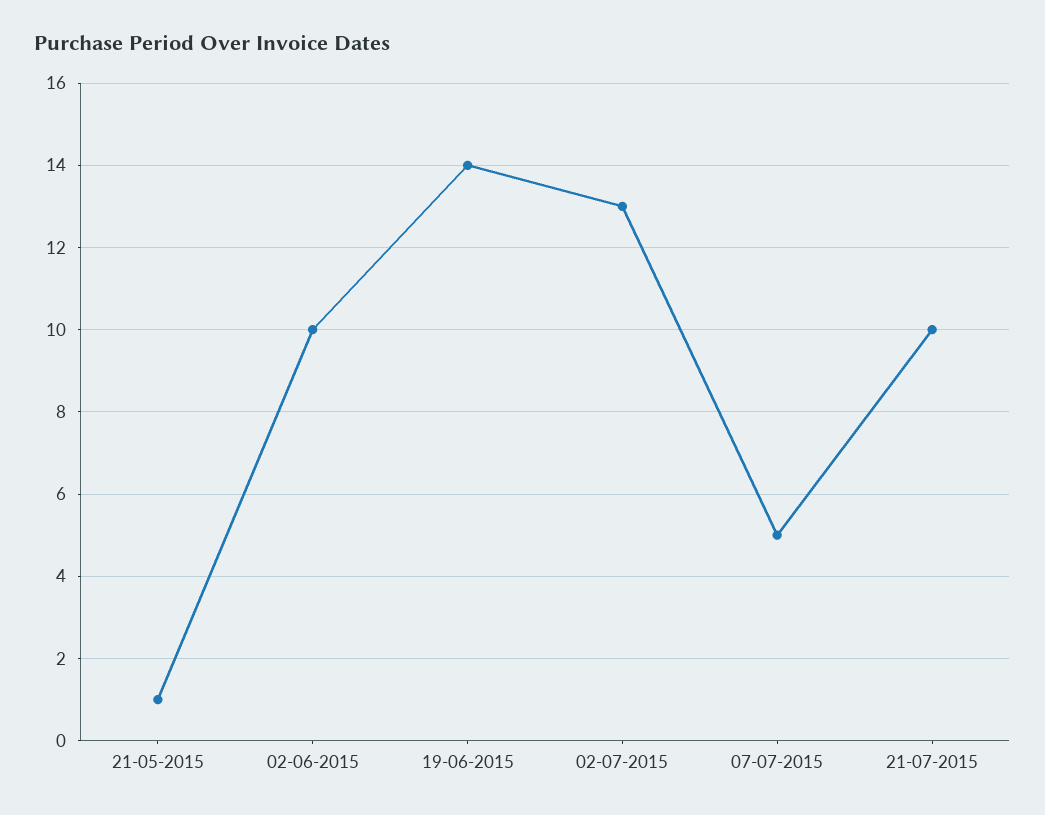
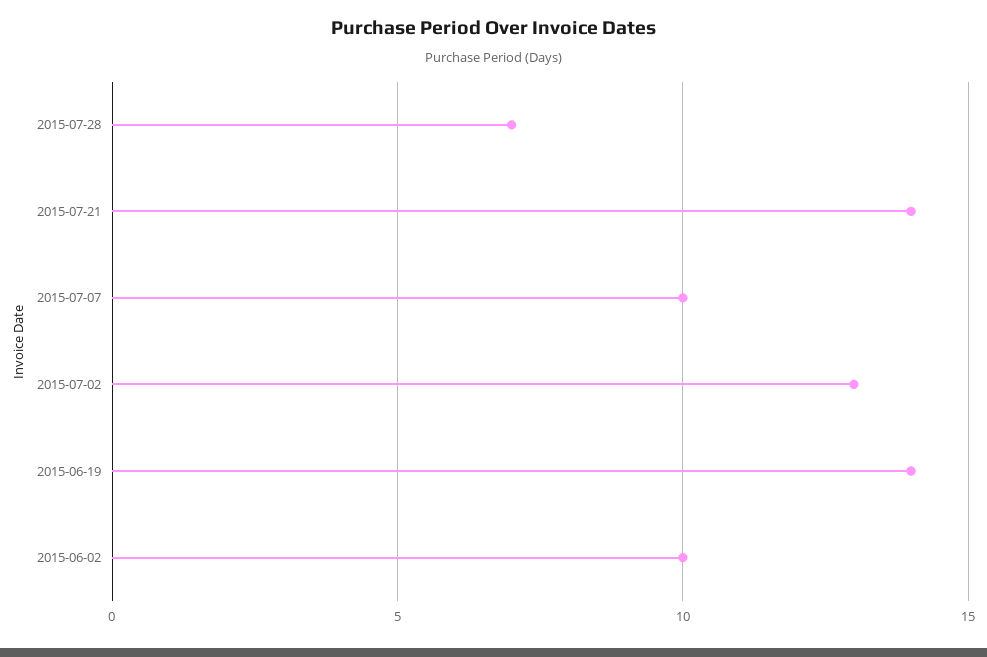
21-05-2015: 1 -> none
07-07-2015: 5 -> 10
21-07-2015: 10 -> 14
2015-07-28: none -> 7

